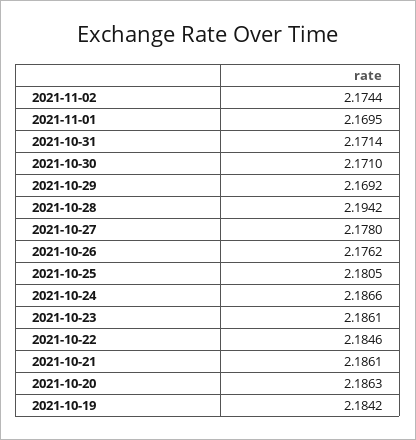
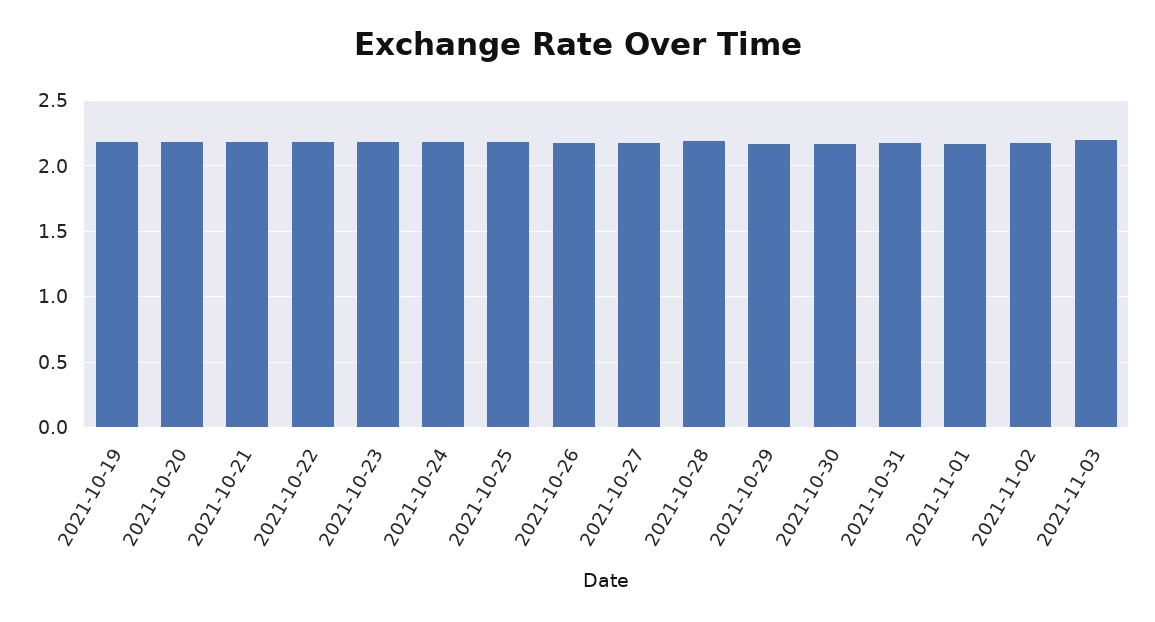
2021-11-03: none -> 2.2

